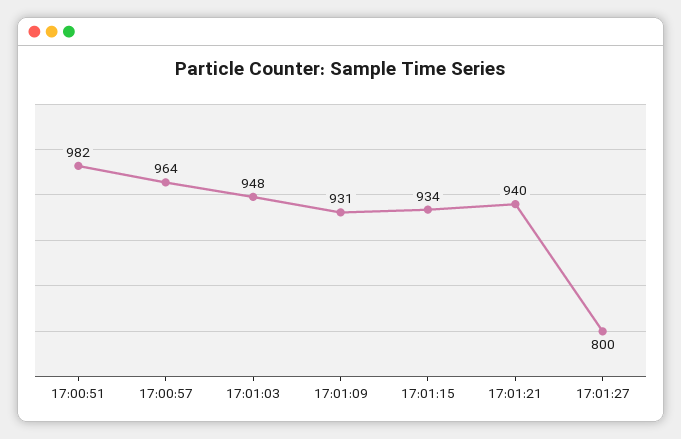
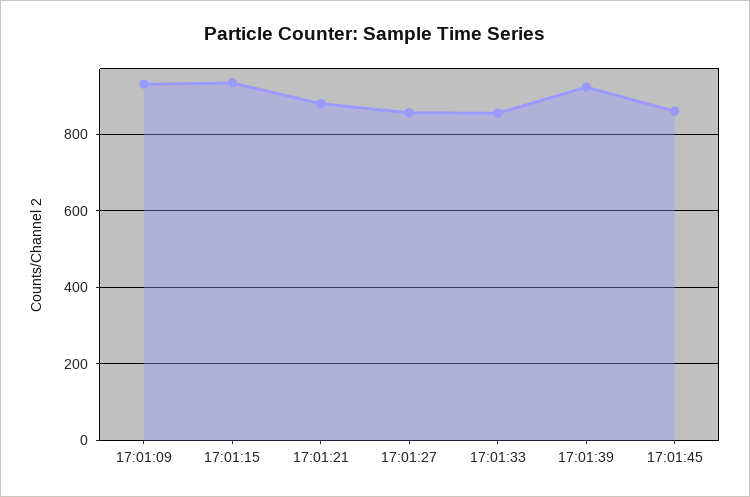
17:00:51: 982 -> none
17:00:57: 964 -> none
17:01:03: 948 -> none
17:01:21: 940 -> 880
17:01:27: 800 -> 860
17:01:33: none -> 860
17:01:39: none -> 920
17:01:45: none -> 860

